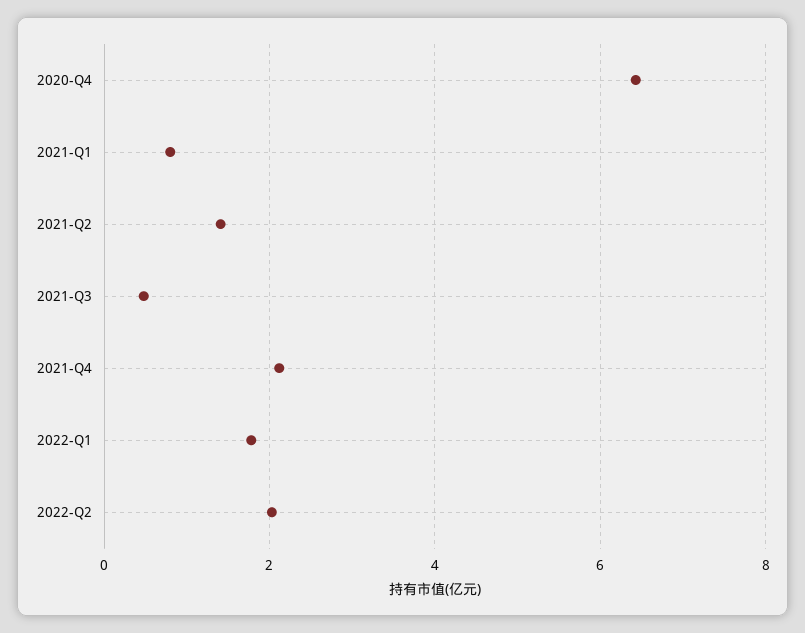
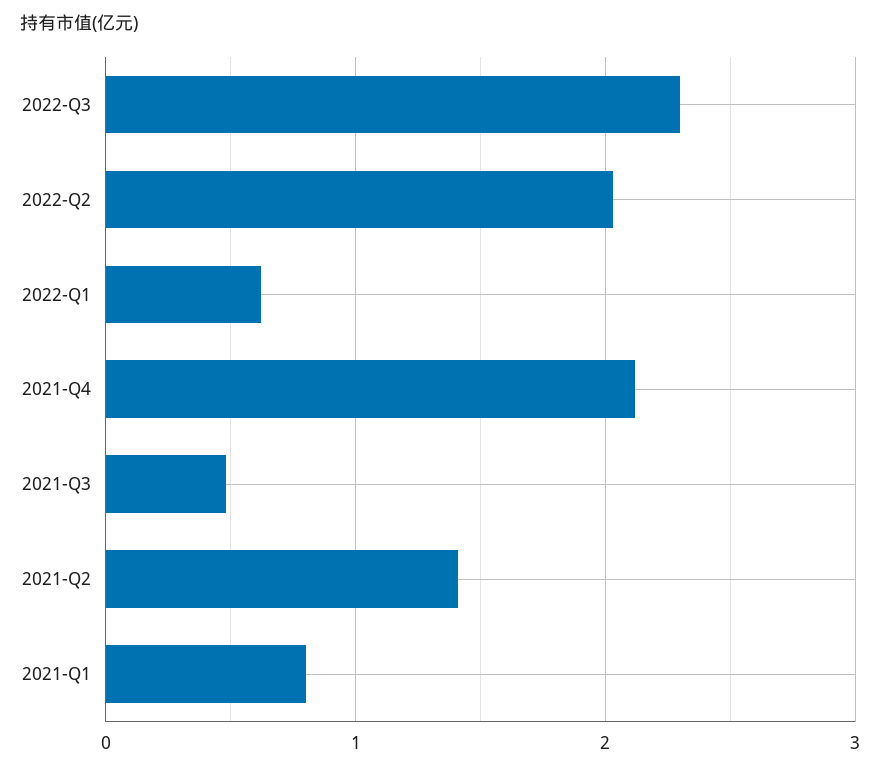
2020-Q4: 6.4 -> none
2022-Q1: 1.8 -> 0.6
2022-Q3: none -> 2.3

